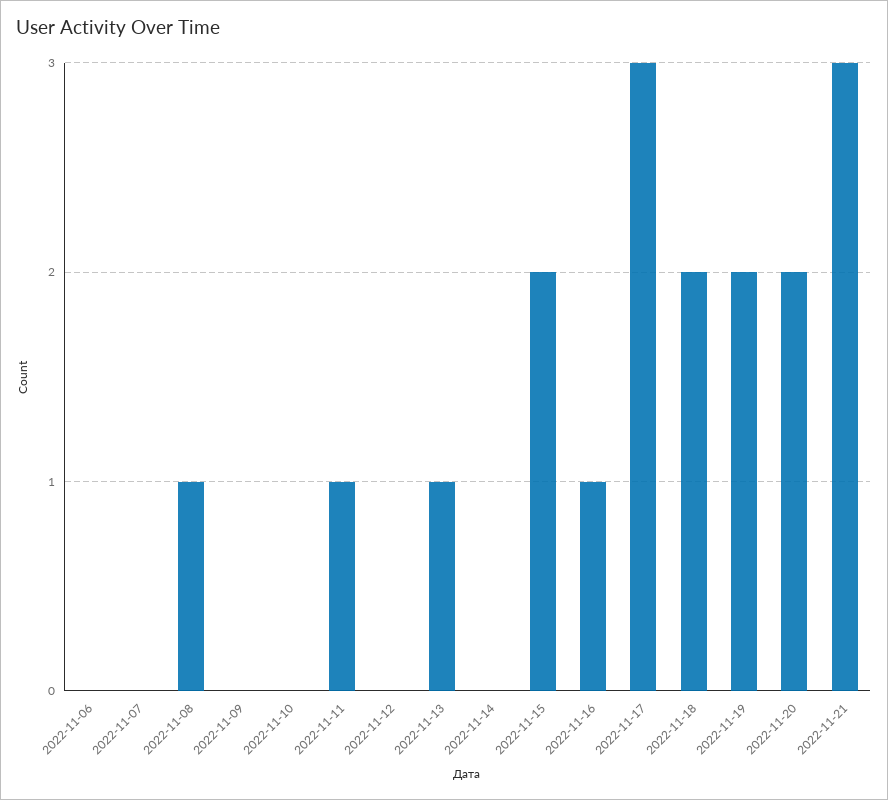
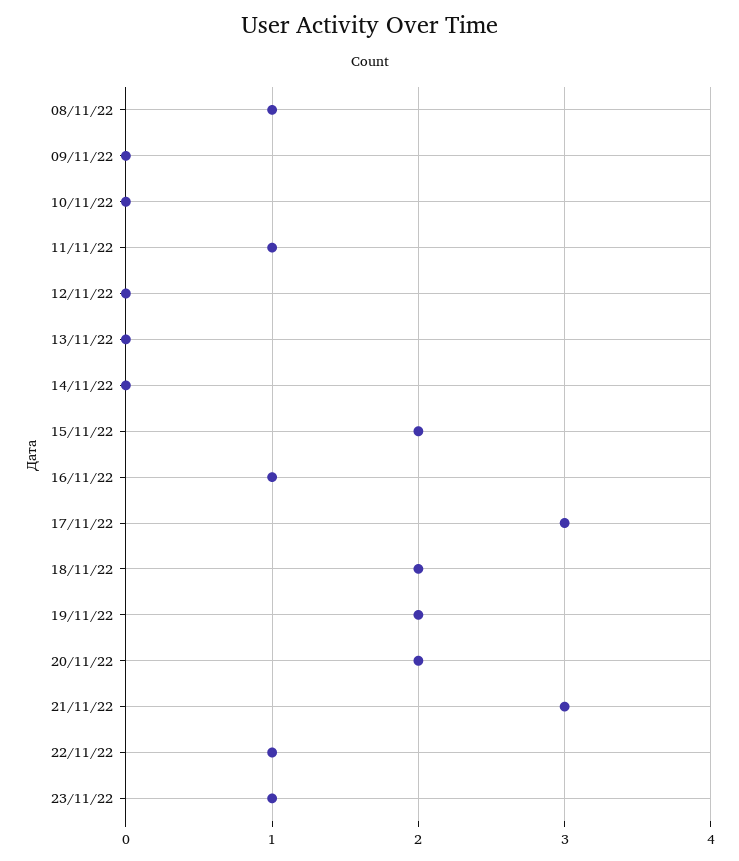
2022-11-06: 0 -> none
2022-11-07: 0 -> none
2022-11-13: 1 -> 0
22/11/22: none -> 1
23/11/22: none -> 1

